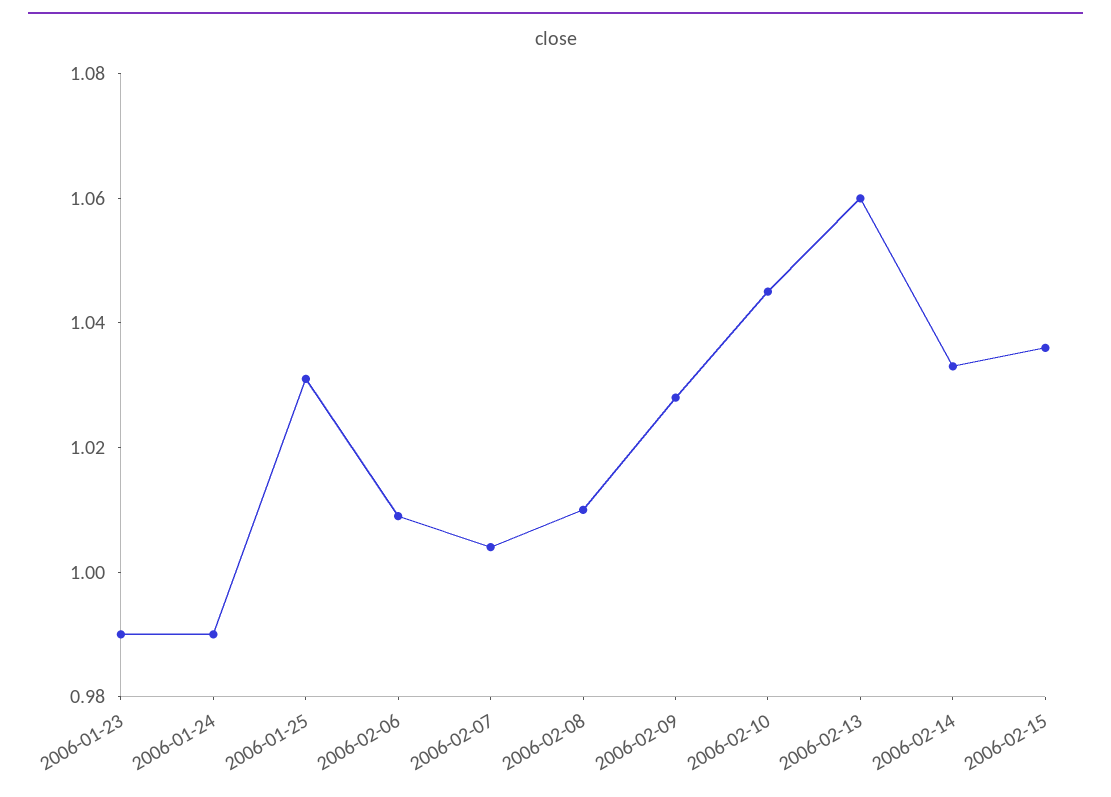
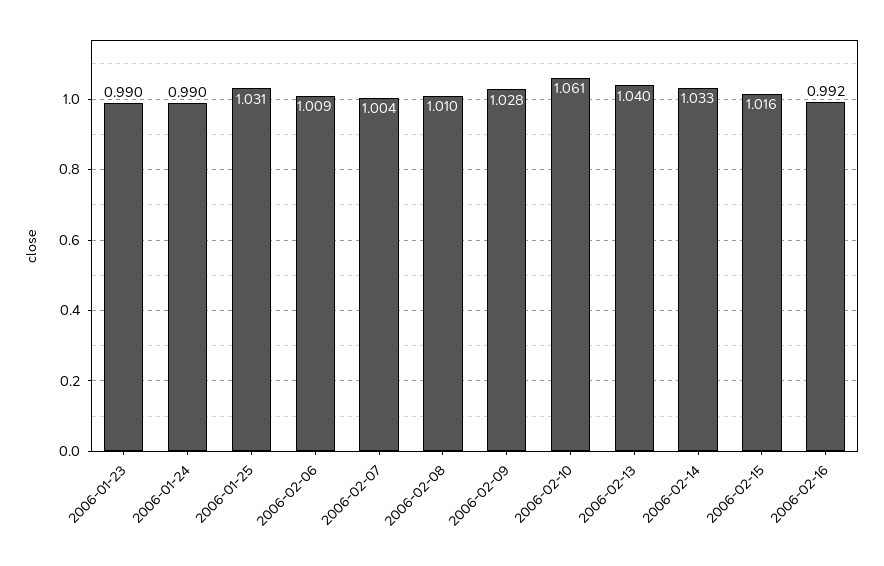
2006-02-10: 1.045 -> 1.061
2006-02-13: 1.06 -> 1.04
2006-02-15: 1.035 -> 1.016
2006-02-16: none -> 0.992

